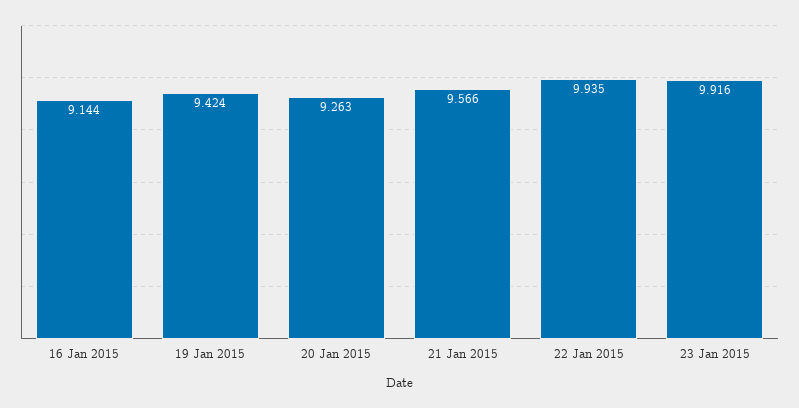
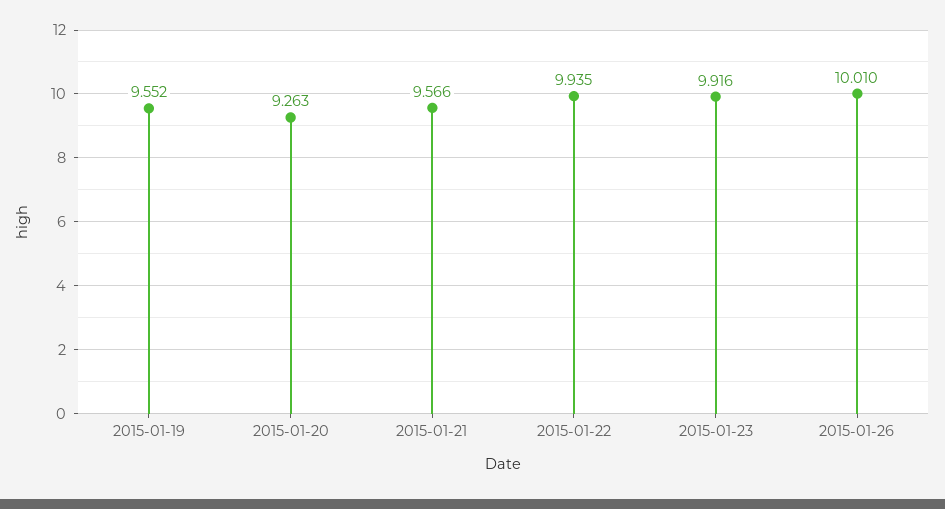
16 Jan 2015: 9.144 -> none
19 Jan 2015: 9.424 -> 9.552
2015-01-26: none -> 10.01

